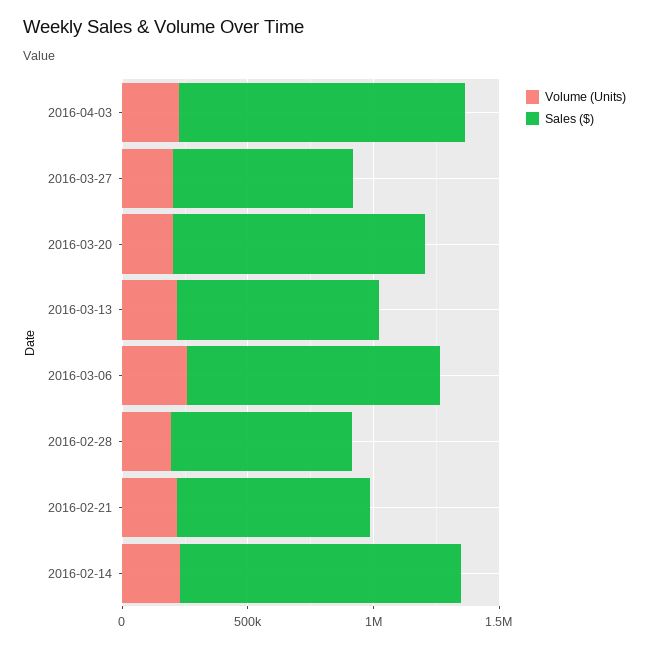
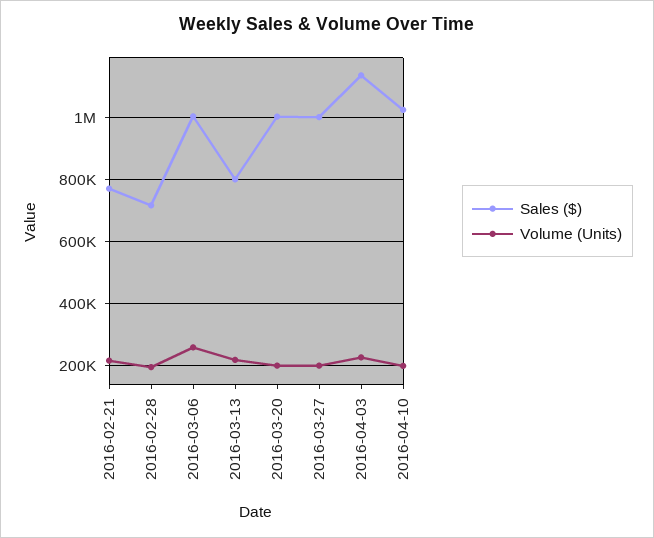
Sales ($), 2016-03-27: 700000 -> 1000000
Volume (Units), 2016-02-14: 200000 -> none
Sales ($), 2016-02-14: 1100000 -> none
Sales ($), 2016-04-10: none -> 1020000
Volume (Units), 2016-04-10: none -> 200000

